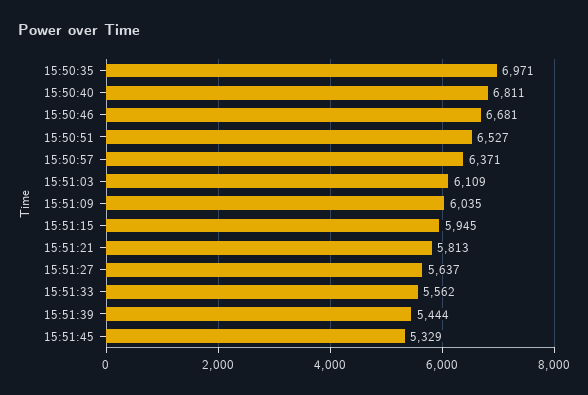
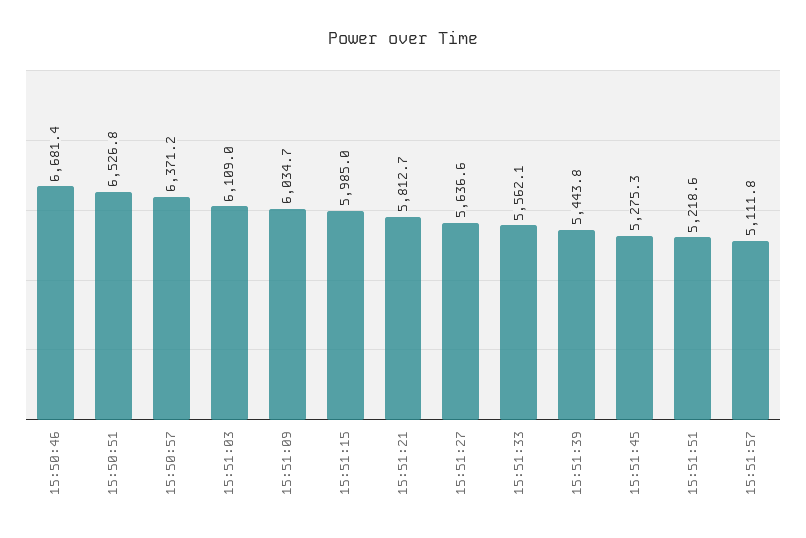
15:50:35: 6971 -> none
15:50:40: 6811 -> none
15:51:15: 5945 -> 5985
15:51:45: 5329 -> 5275.3
15:51:51: none -> 5218.6
15:51:57: none -> 5111.8

